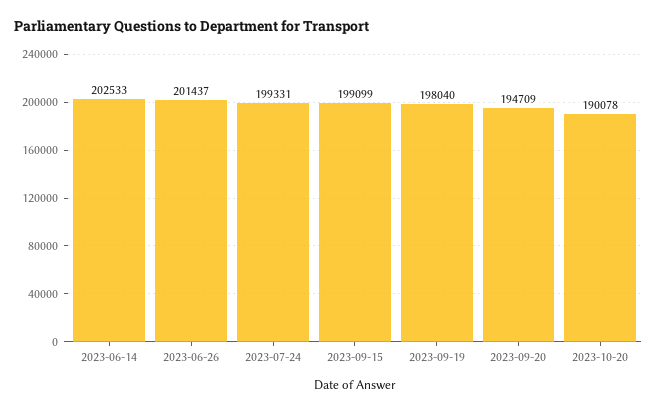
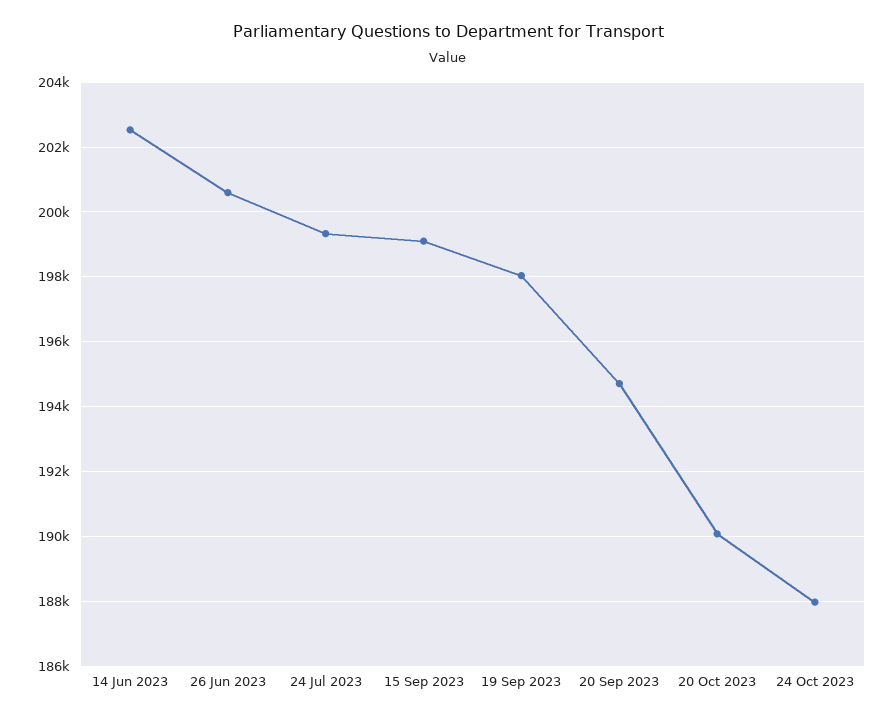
2023-06-26: 201437 -> 200600
24 Oct 2023: none -> 188000

